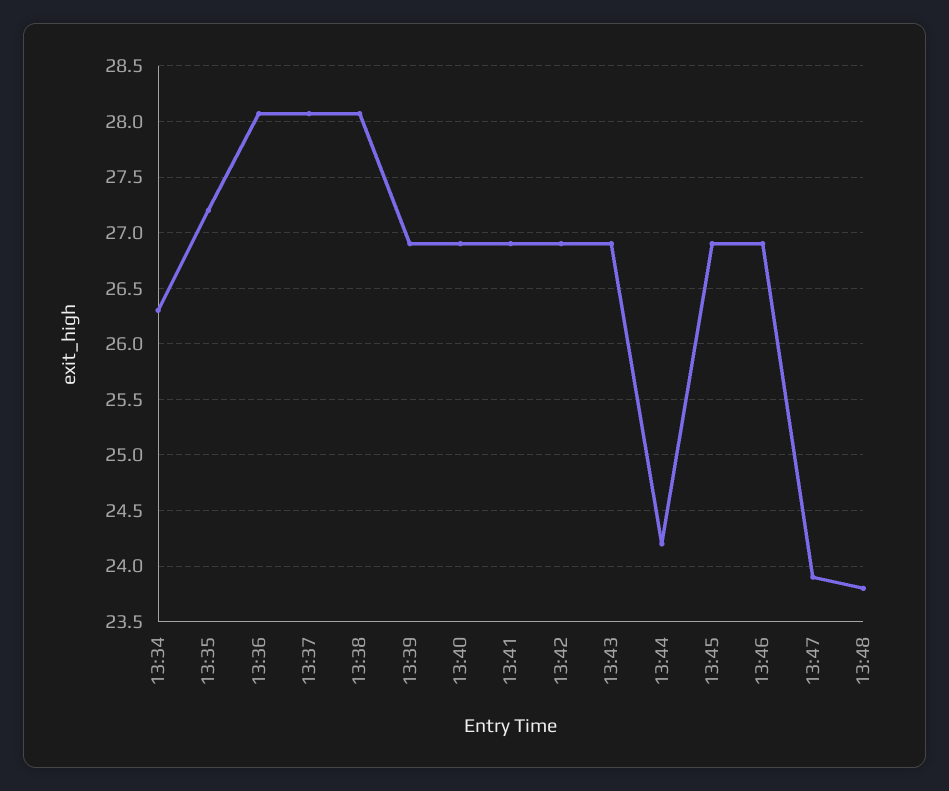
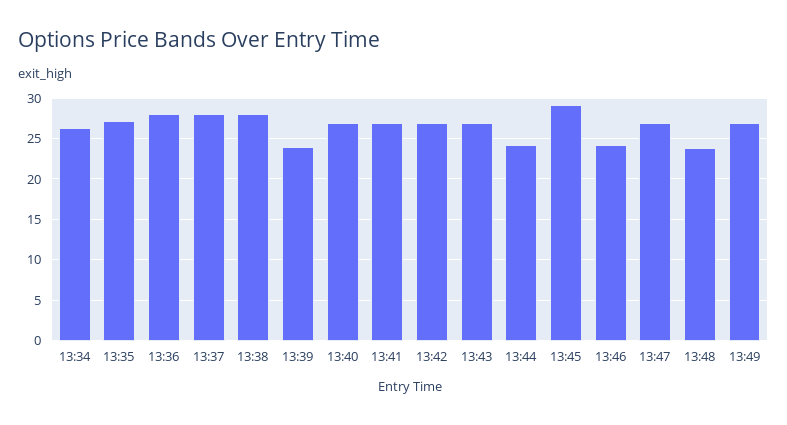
13:39: 26.9 -> 24
13:45: 26.9 -> 29
13:46: 26.9 -> 24
13:47: 23.9 -> 27
13:49: none -> 27

